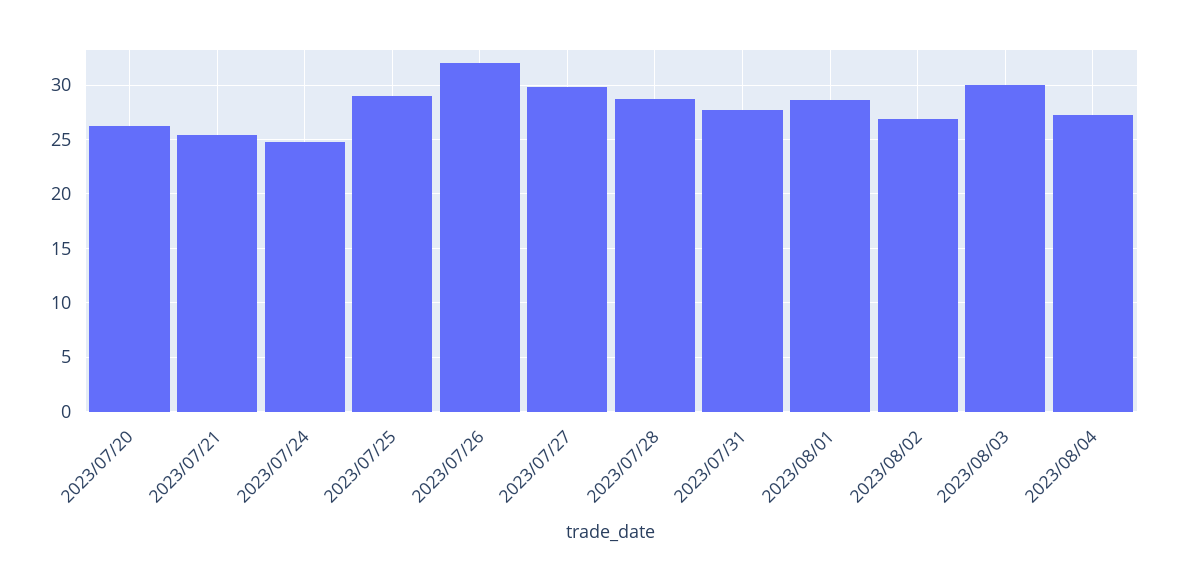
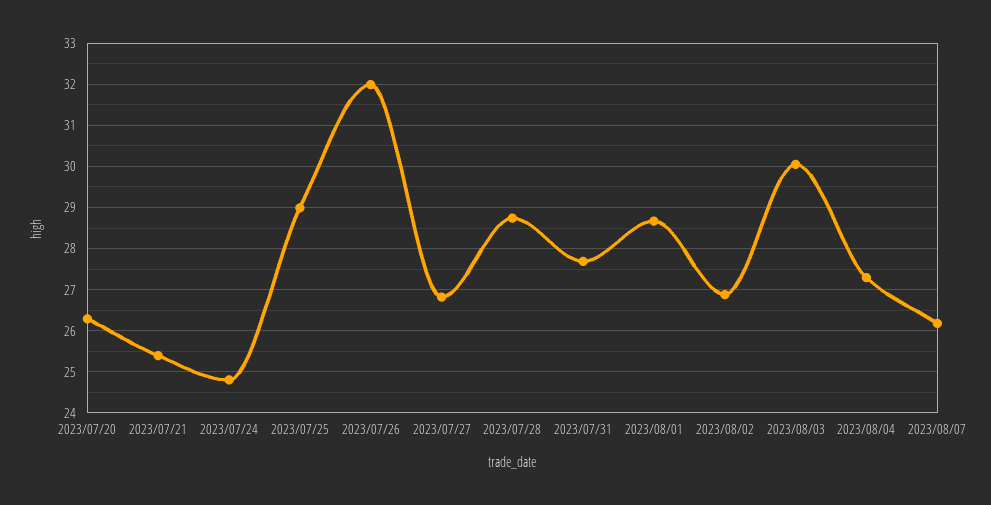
2023/07/27: 30 -> 26.8
2023/08/07: none -> 26.2

